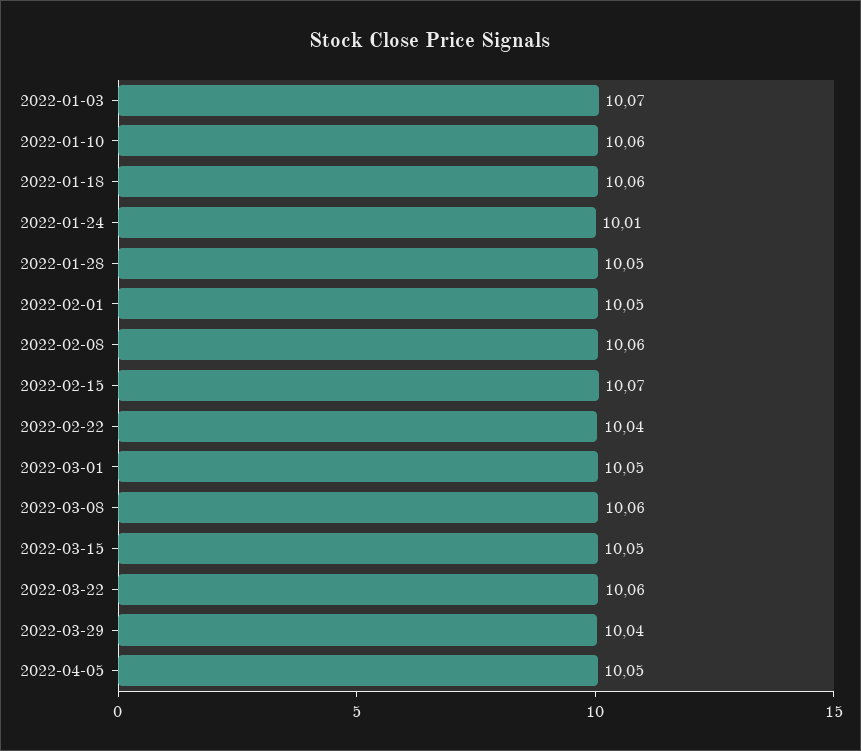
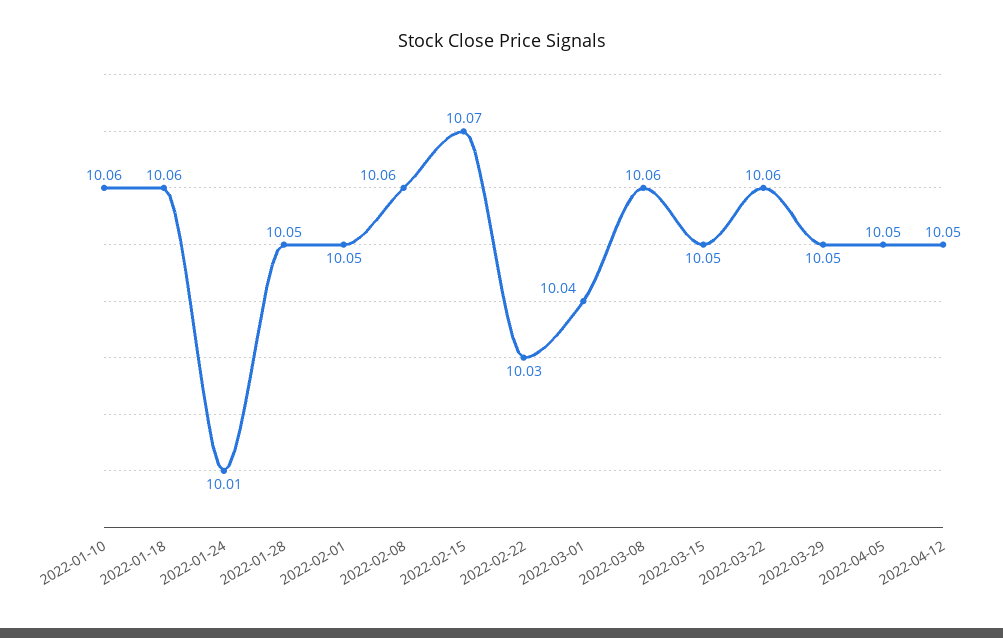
2022-01-03: 10.07 -> none
2022-02-22: 10.04 -> 10.03
2022-03-01: 10.05 -> 10.04
2022-03-29: 10.04 -> 10.05
2022-04-12: none -> 10.05

